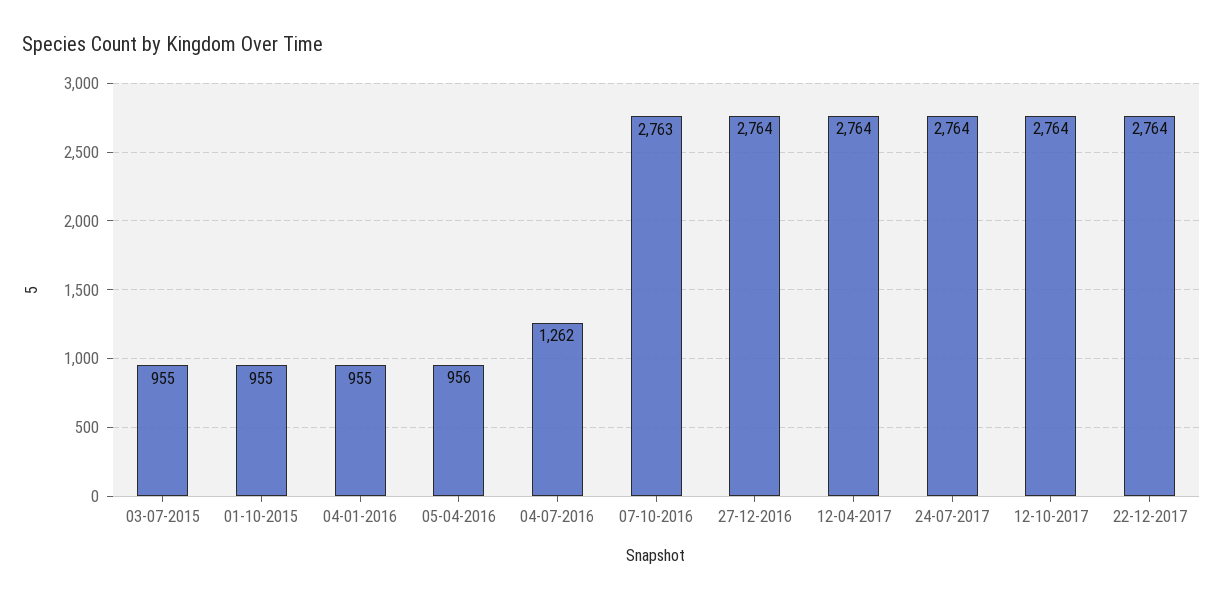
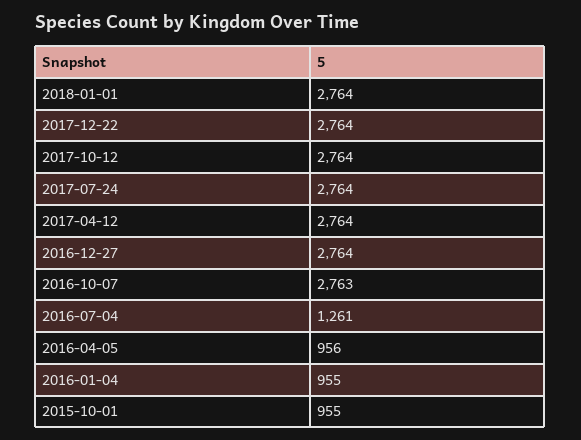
03-07-2015: 955 -> none
04-07-2016: 1262 -> 1261
2018-01-01: none -> 2764

